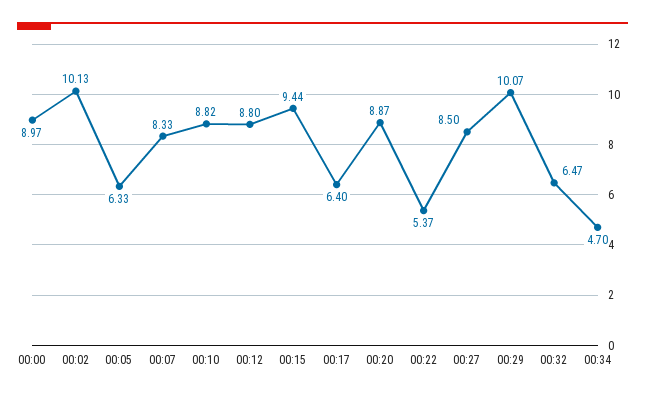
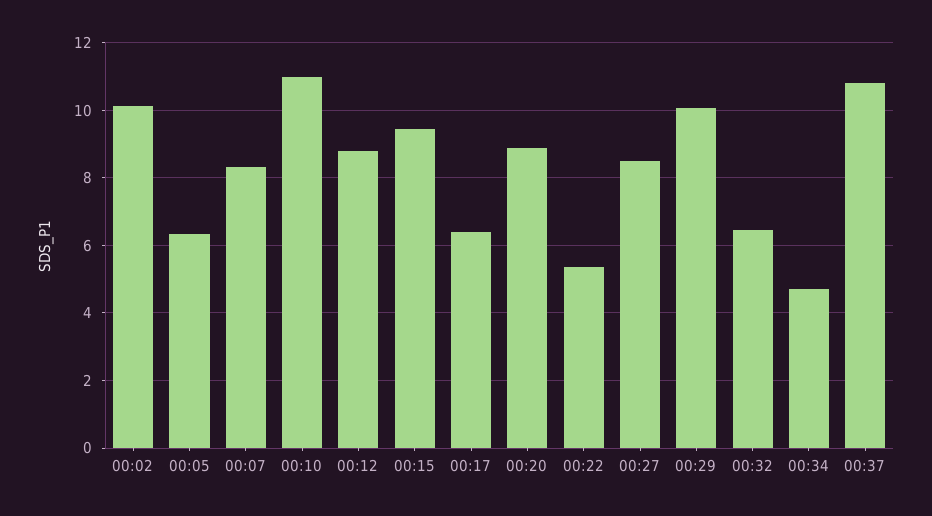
00:00: 8.97 -> none
00:10: 8.82 -> 11
00:37: none -> 10.8

